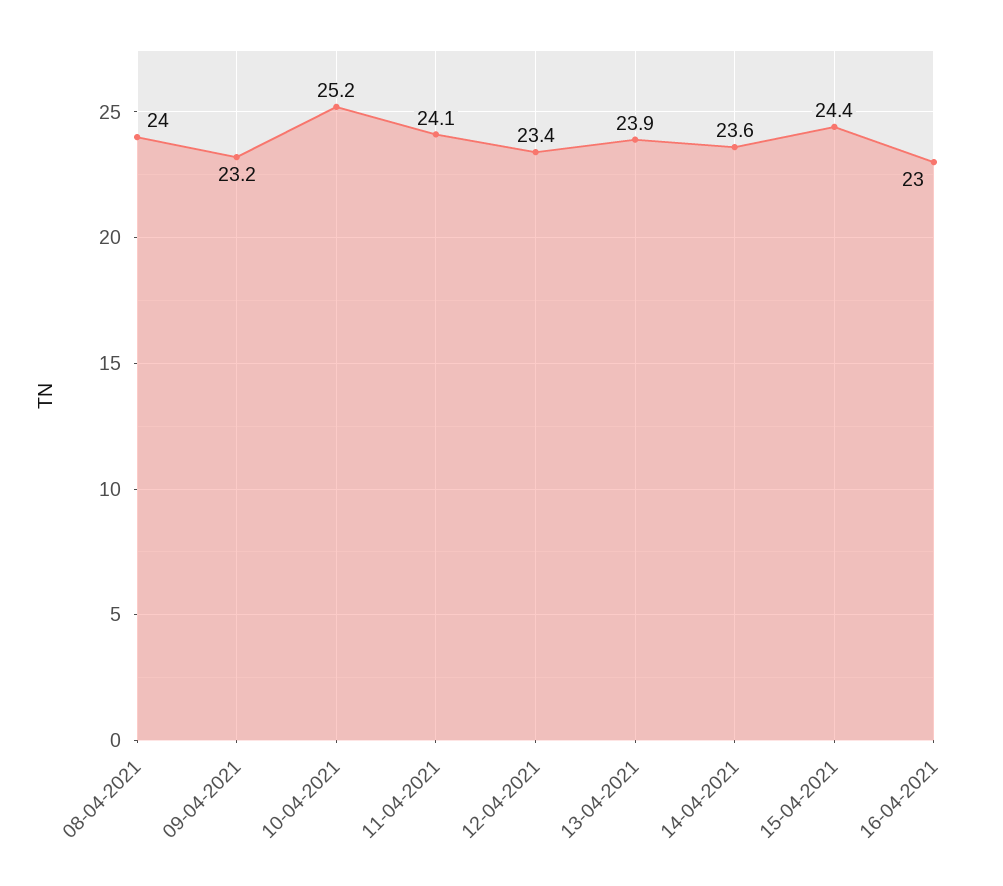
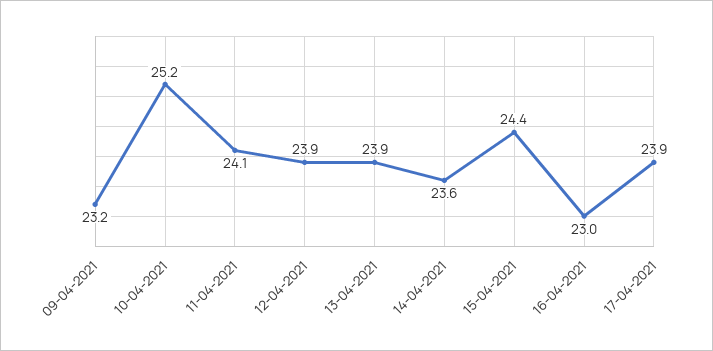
08-04-2021: 24 -> none
12-04-2021: 23.4 -> 23.9
17-04-2021: none -> 23.9

